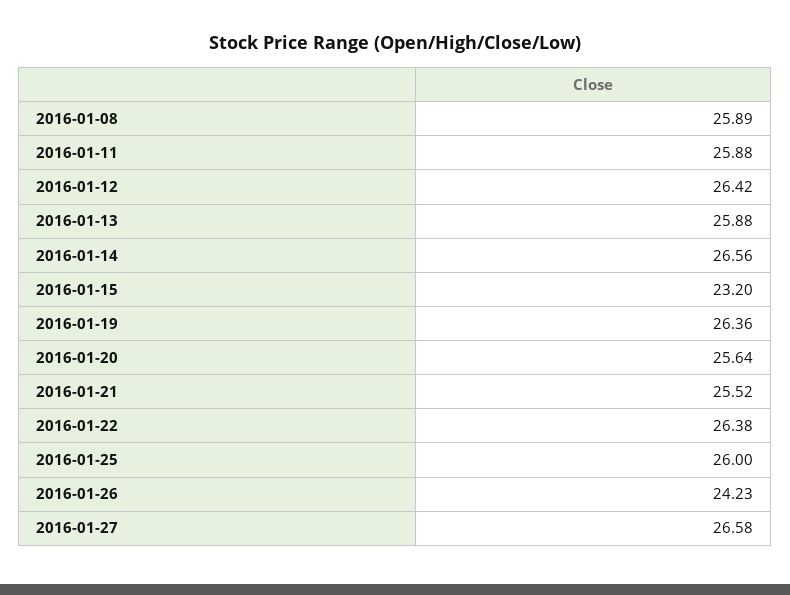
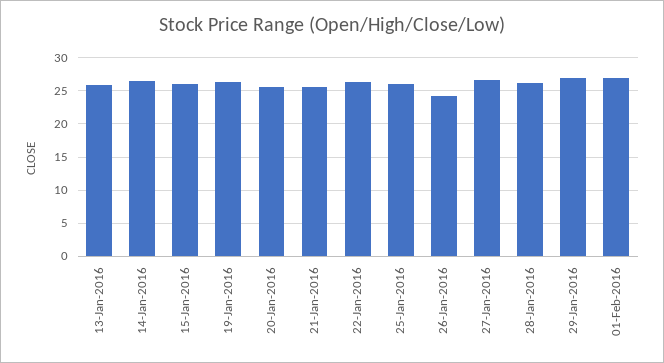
2016-01-08: 25.89 -> none
2016-01-11: 25.88 -> none
2016-01-12: 26.42 -> none
2016-01-15: 23.2 -> 26
28-Jan-2016: none -> 26
29-Jan-2016: none -> 27
01-Feb-2016: none -> 27

